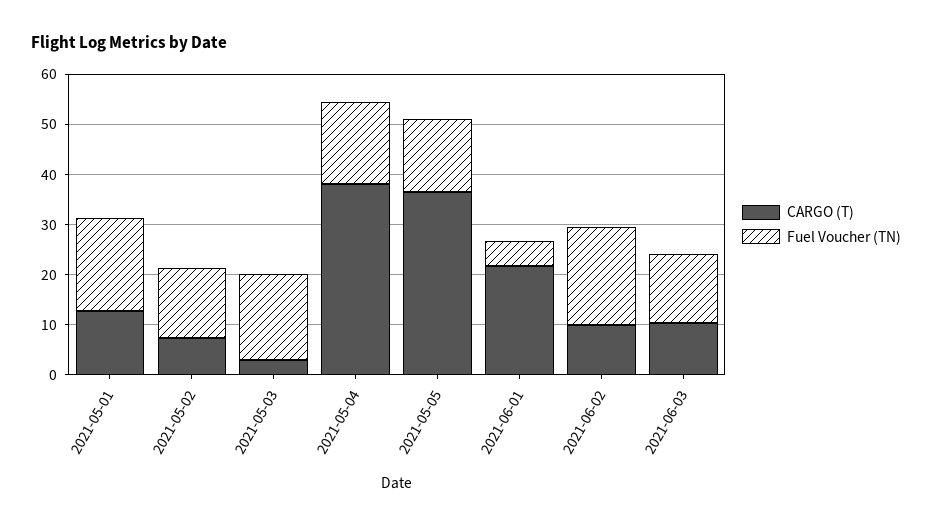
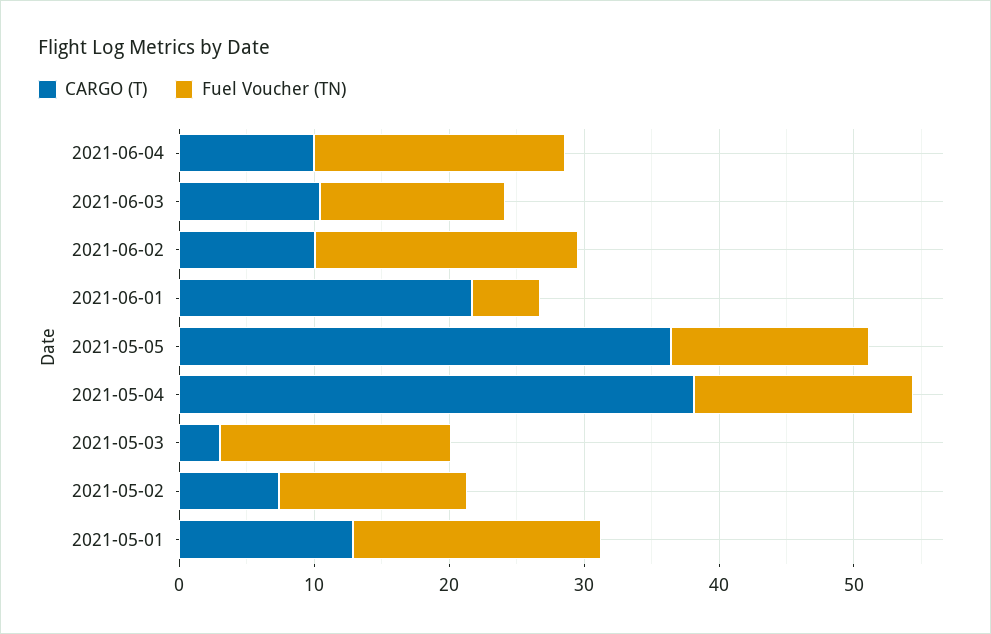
CARGO (T), 2021-06-04: none -> 10
Fuel Voucher (TN), 2021-06-04: none -> 18

